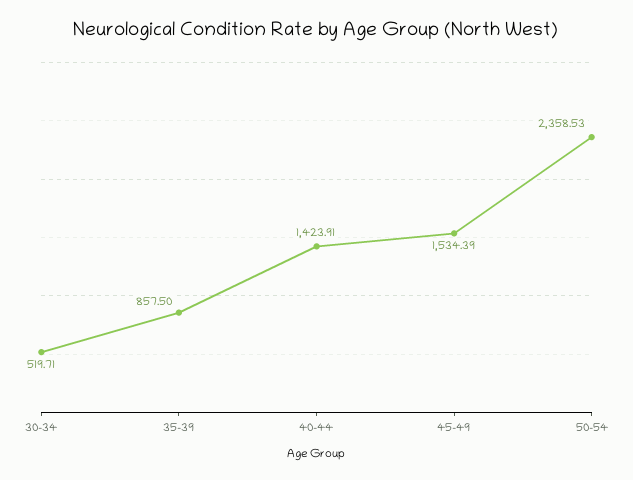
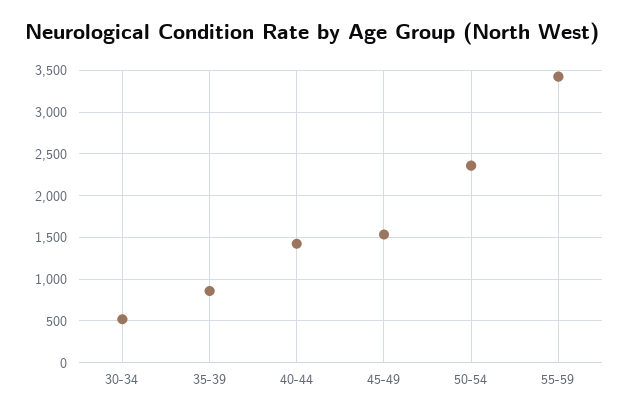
55-59: none -> 3400

